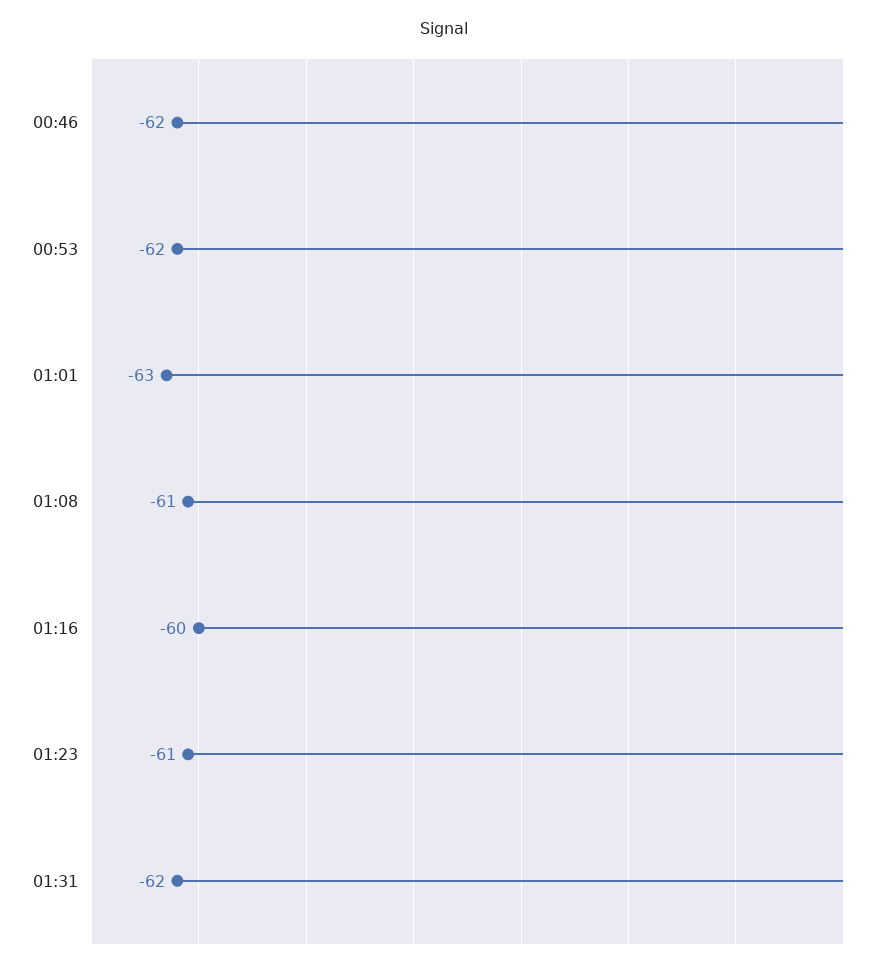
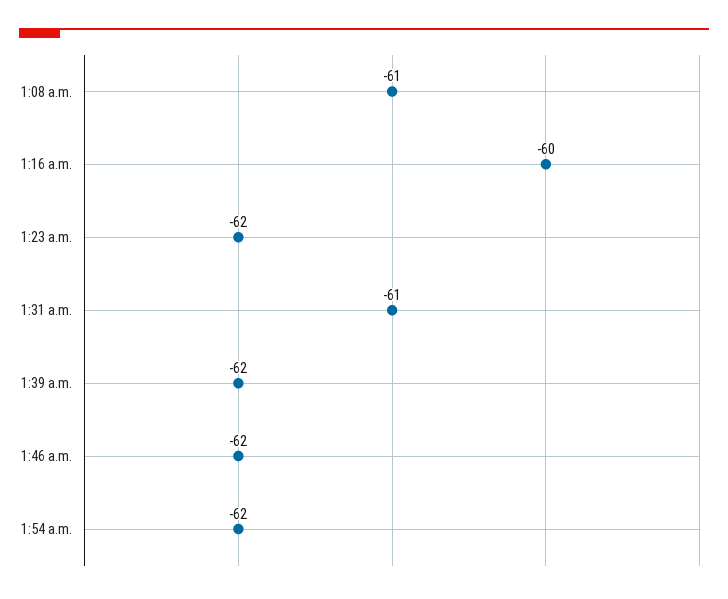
00:46: -62 -> none
00:53: -62 -> none
01:01: -63 -> none
01:23: -61 -> -62
01:31: -62 -> -61
1:39 a.m.: none -> -62
1:46 a.m.: none -> -62
1:54 a.m.: none -> -62

